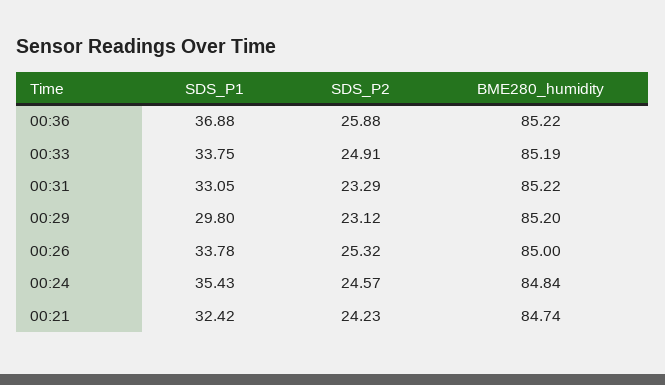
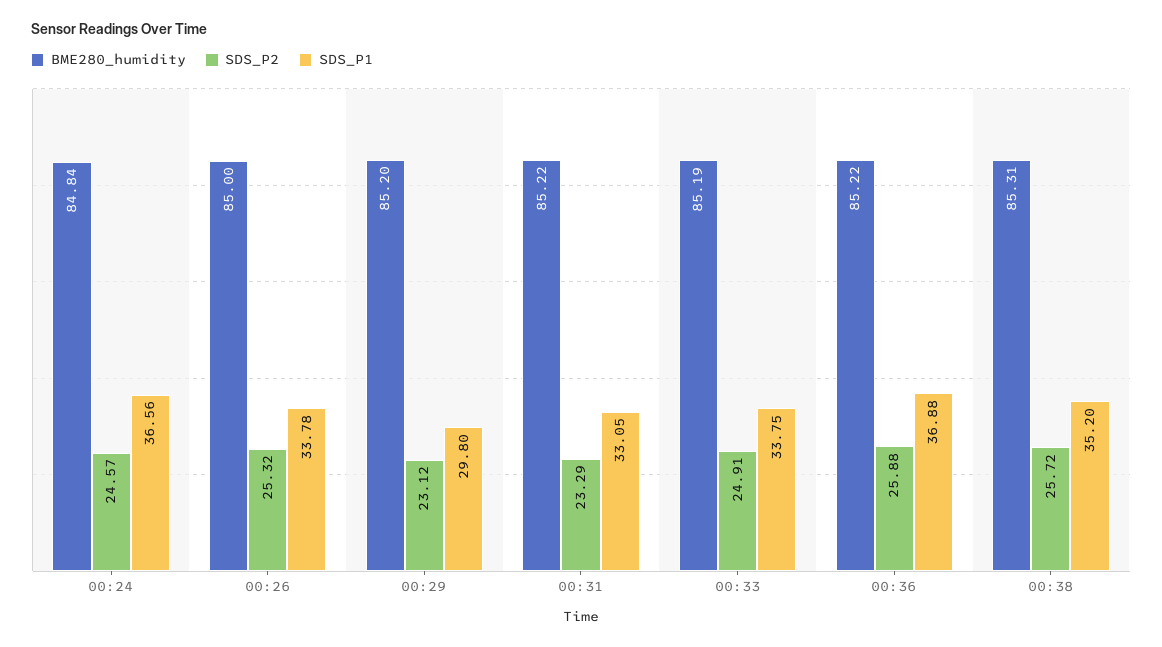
SDS_P1, 00:24: 35.43 -> 36.56
SDS_P1, 00:21: 32.42 -> none
SDS_P2, 00:21: 24.23 -> none
BME280_humidity, 00:21: 84.74 -> none
BME280_humidity, 00:38: none -> 85.31
SDS_P2, 00:38: none -> 25.72
SDS_P1, 00:38: none -> 35.2

